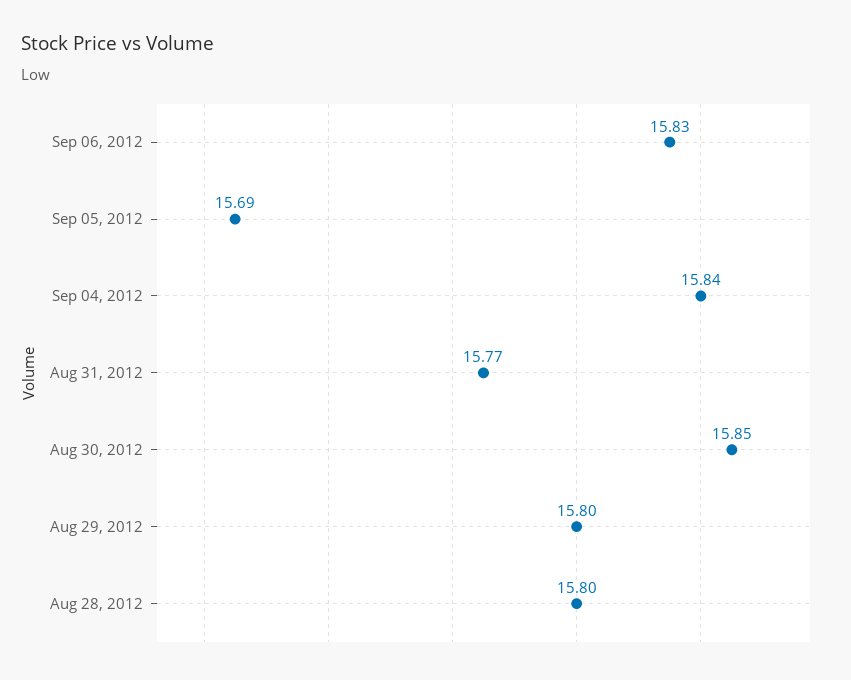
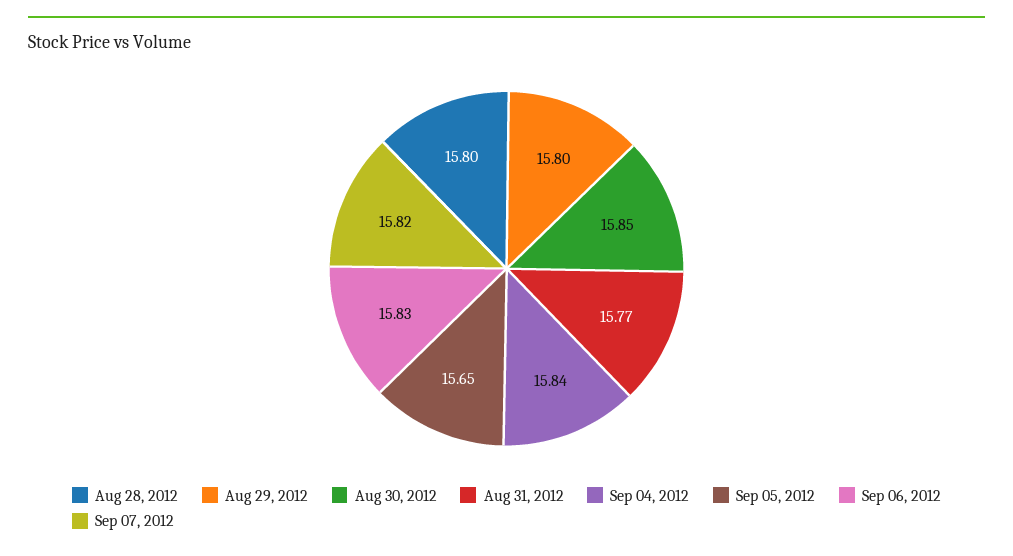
Sep 05, 2012: 15.69 -> 15.65
Sep 07, 2012: none -> 15.82

